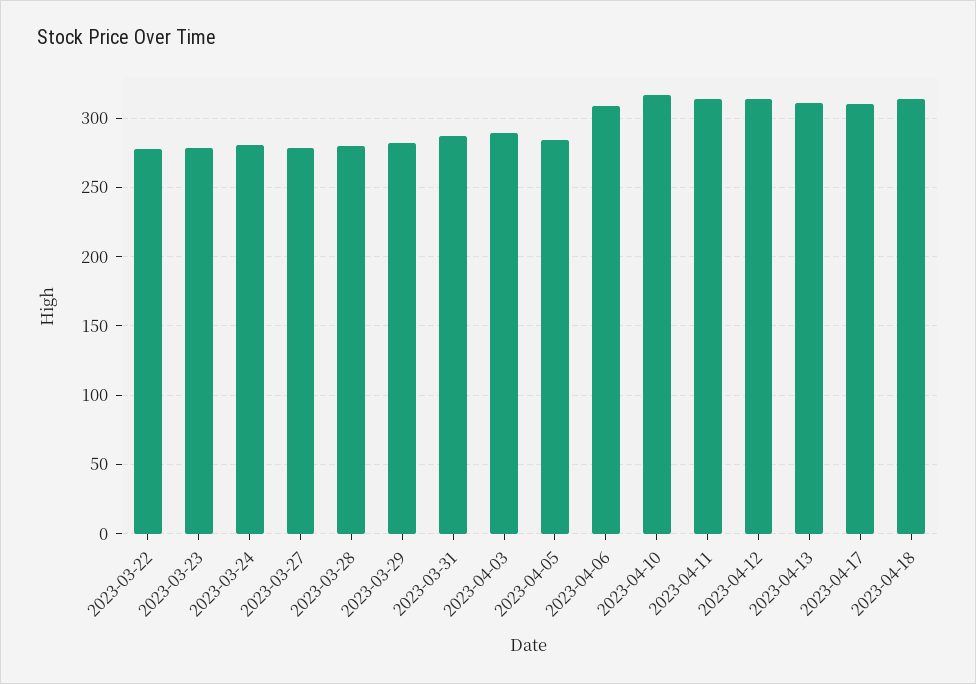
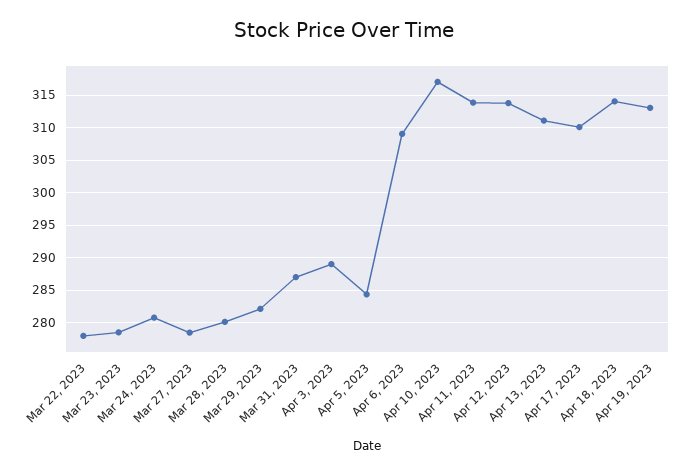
Apr 19, 2023: none -> 313

